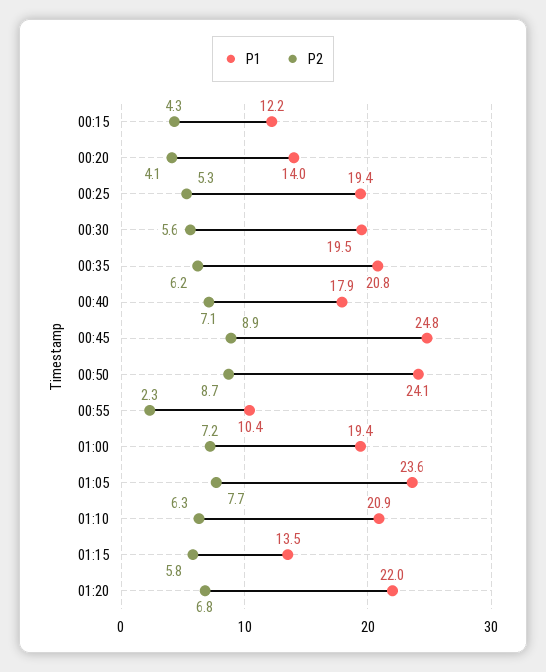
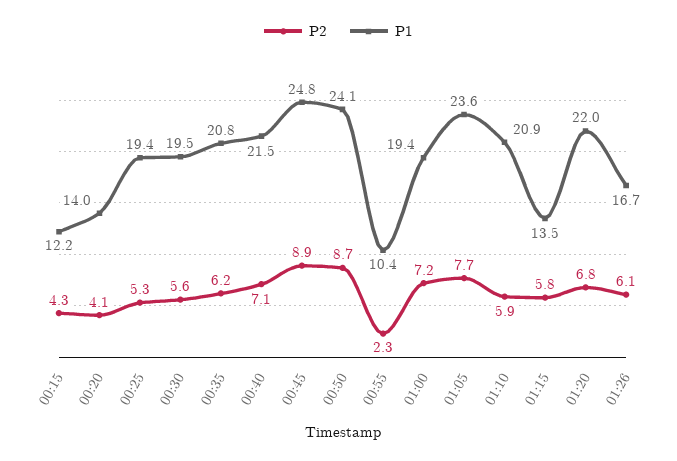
P1, 00:40: 17.9 -> 21.5
P2, 01:10: 6.3 -> 5.9
P2, 01:26: none -> 6.1
P1, 01:26: none -> 16.7

